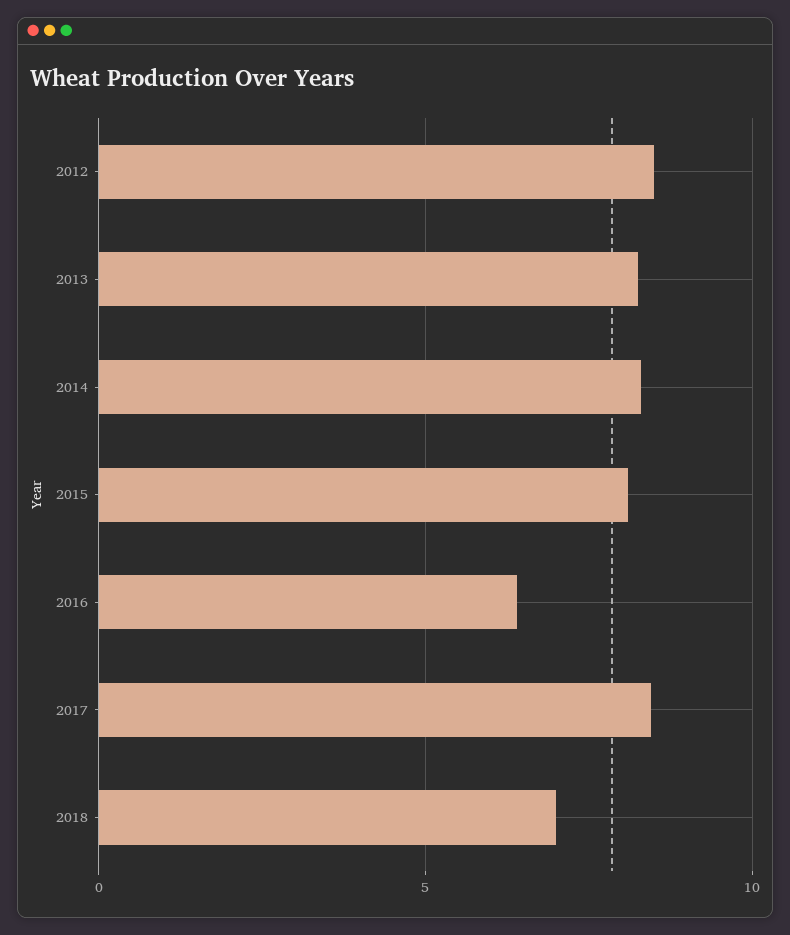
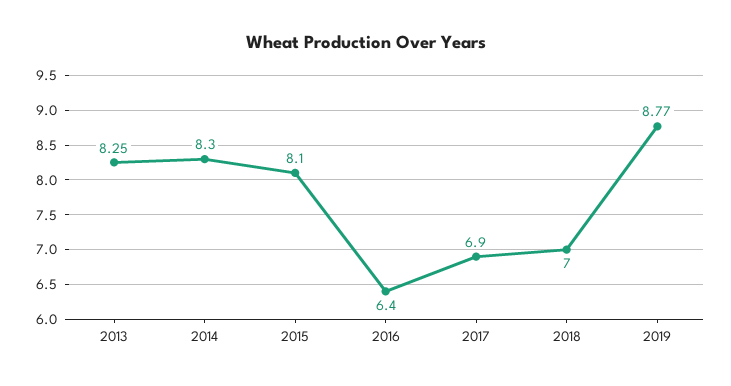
2012: 8.5 -> none
2017: 8.5 -> 6.9
2019: none -> 8.77

